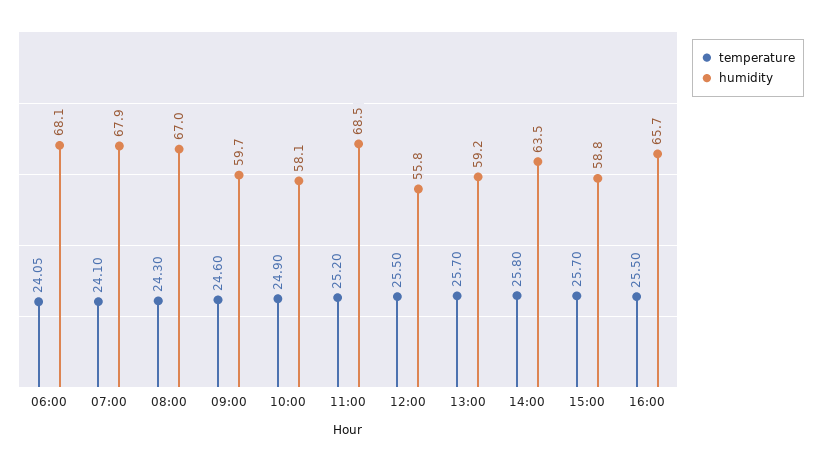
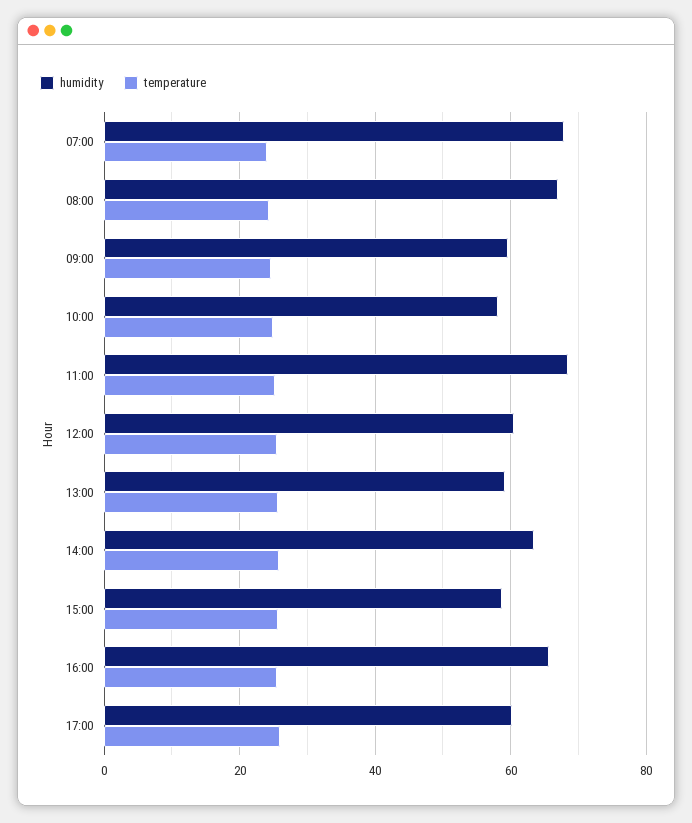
temperature, 06:00: 24.05 -> none
humidity, 06:00: 68.1 -> none
humidity, 12:00: 55.8 -> 60
humidity, 17:00: none -> 60
temperature, 17:00: none -> 26

